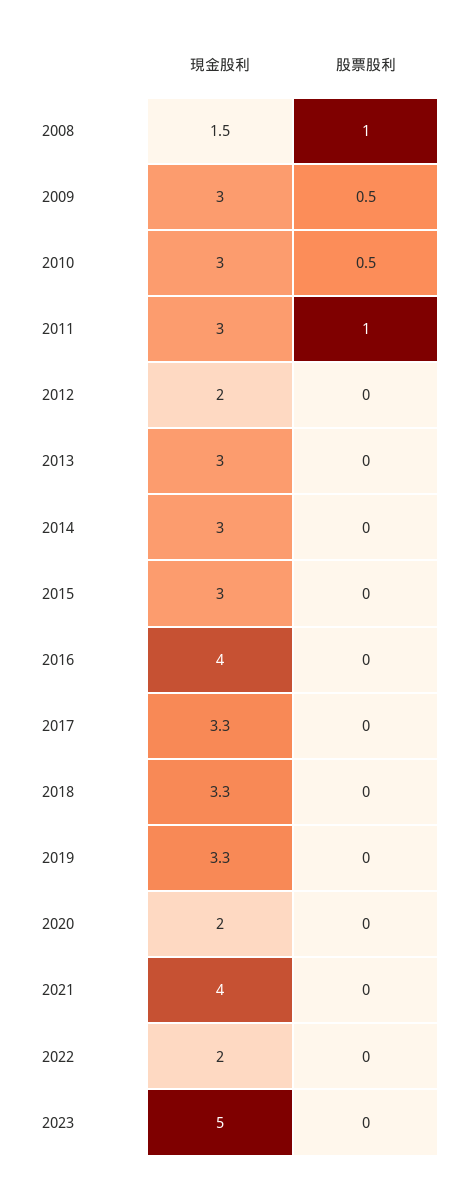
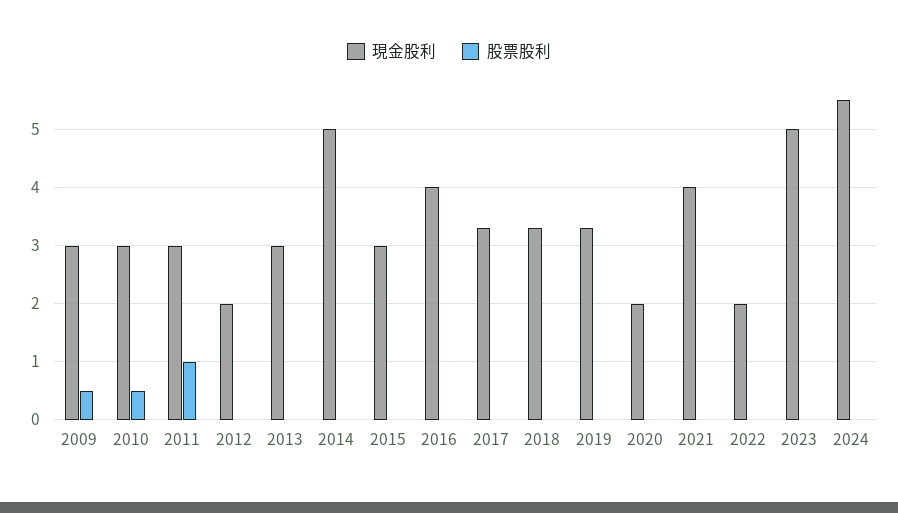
現金股利, 2008: 1.5 -> none
股票股利, 2008: 1 -> none
現金股利, 2014: 3 -> 5
現金股利, 2024: none -> 5.5
股票股利, 2024: none -> 0

